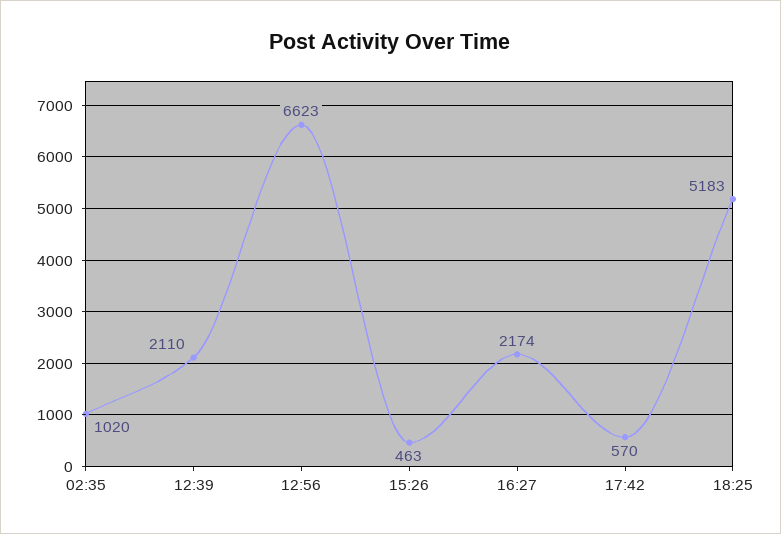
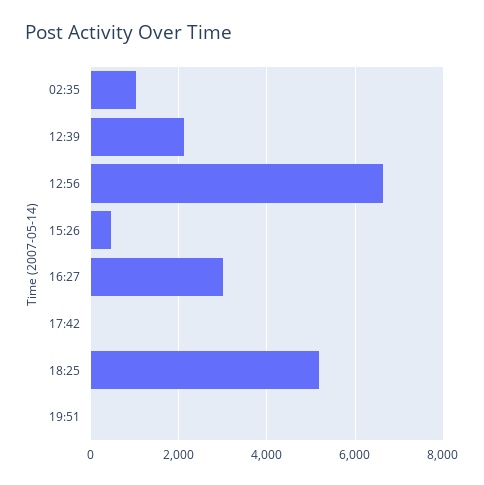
16:27: 2174 -> 3000
17:42: 570 -> 0
19:51: none -> 0

